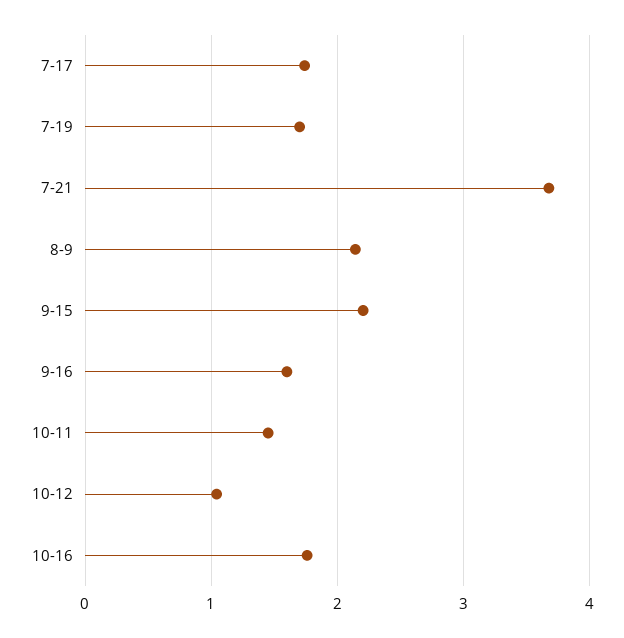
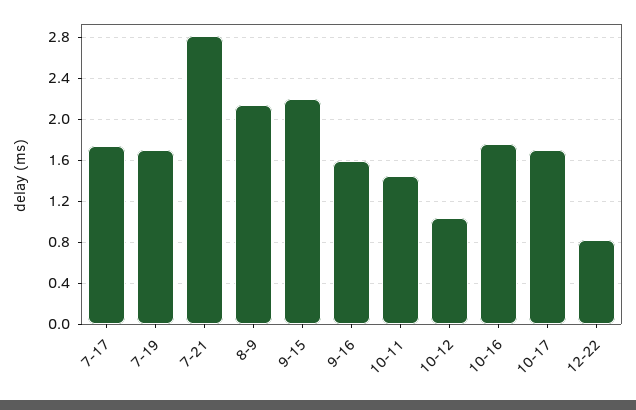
7-21: 3.7 -> 2.8
10-17: none -> 1.7
12-22: none -> 0.8

